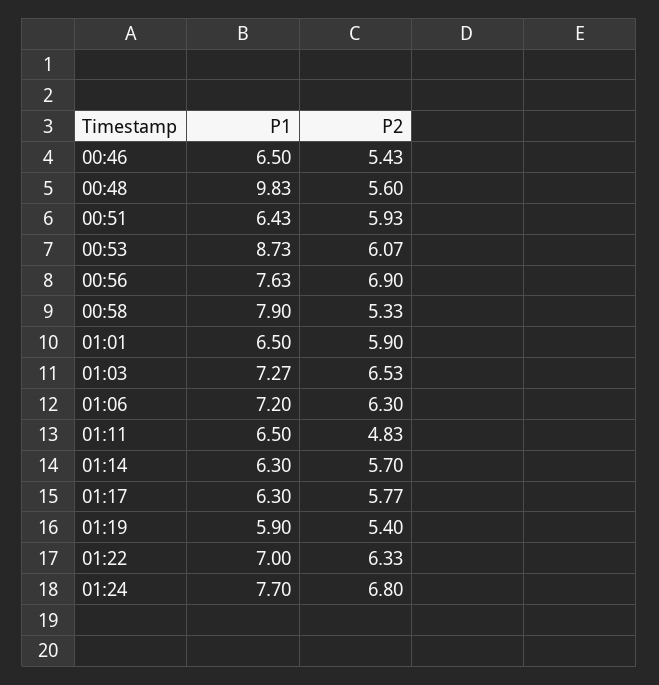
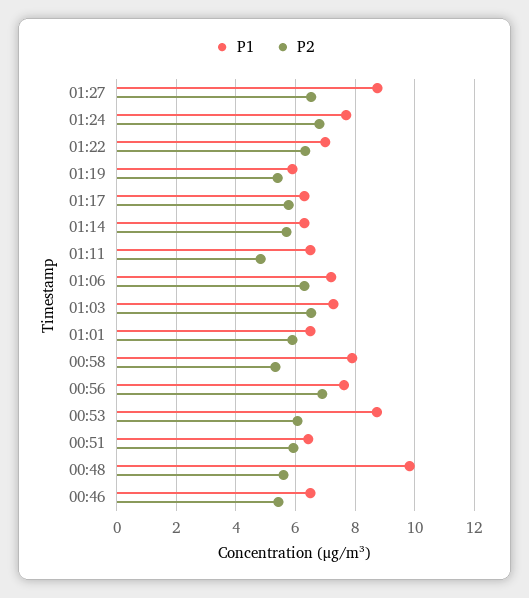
P1, 01:27: none -> 8.75
P2, 01:27: none -> 6.5

